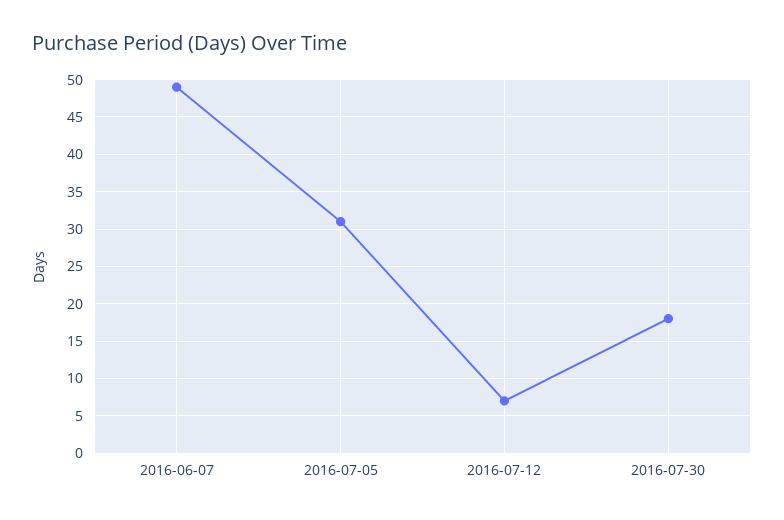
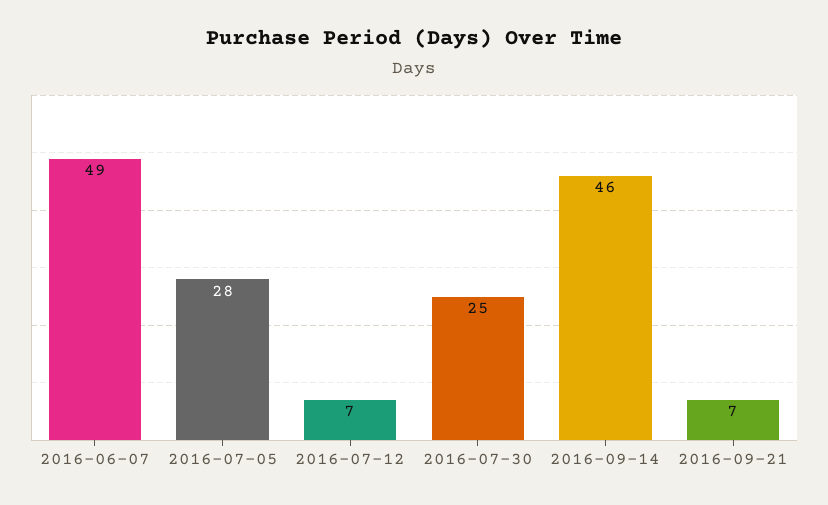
2016-07-05: 31 -> 28
2016-07-30: 18 -> 25
2016-09-14: none -> 46
2016-09-21: none -> 7

